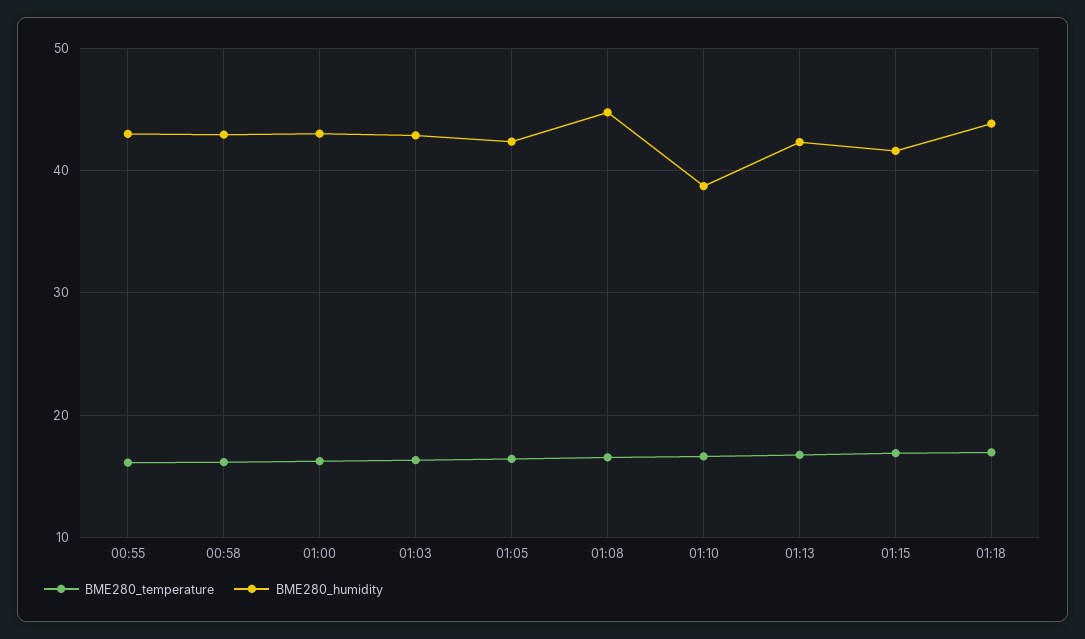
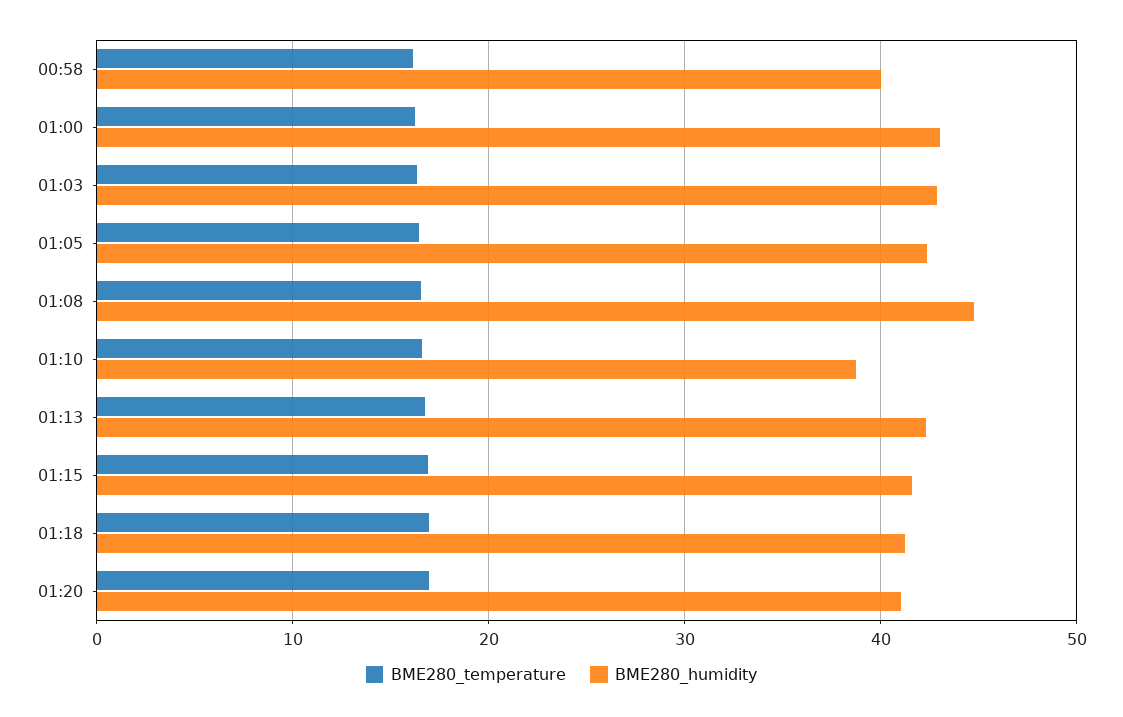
BME280_temperature, 00:55: 16 -> none
BME280_humidity, 00:55: 43 -> none
BME280_humidity, 00:58: 43 -> 40
BME280_humidity, 01:18: 44 -> 41
BME280_temperature, 01:20: none -> 17
BME280_humidity, 01:20: none -> 41

